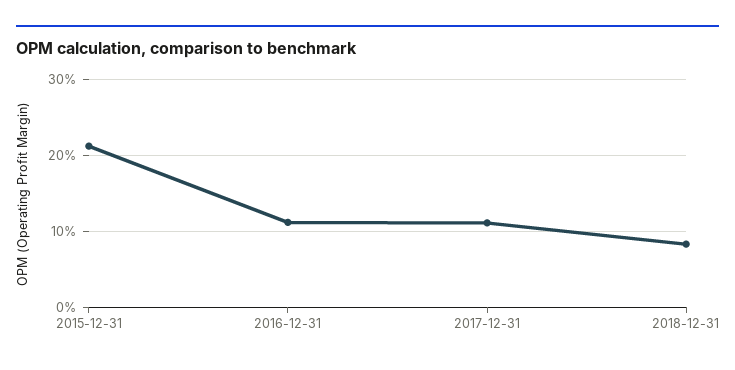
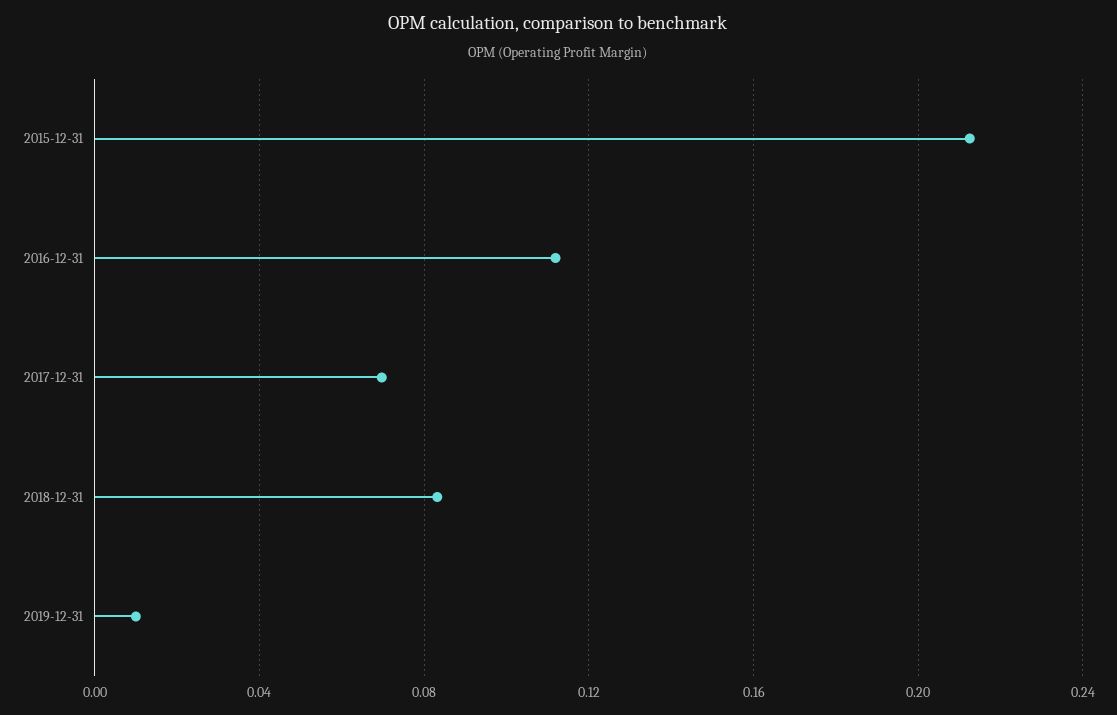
2017-12-31: 0.11 -> 0.07
2019-12-31: none -> 0.01

